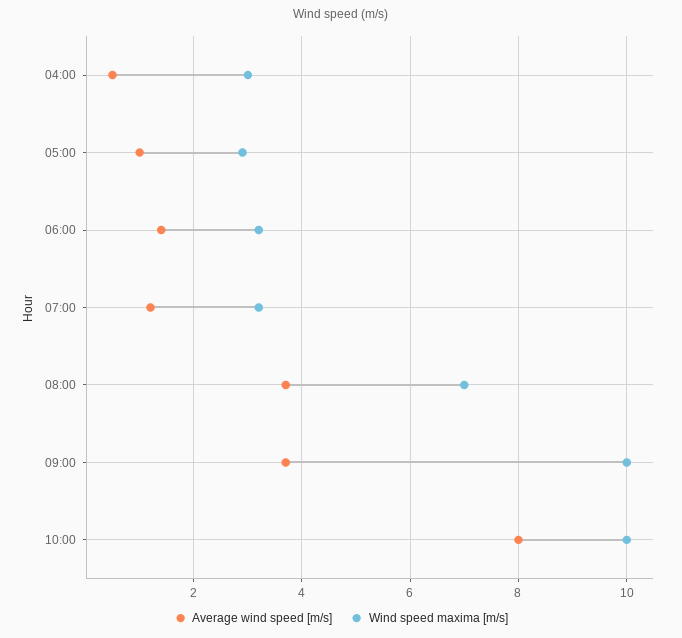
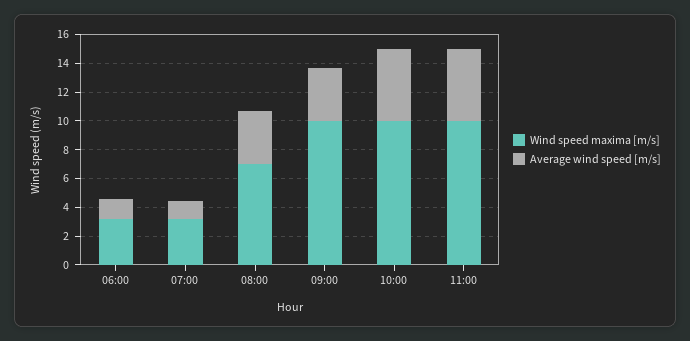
Average wind speed [m/s], 04:00: 0.5 -> none
Wind speed maxima [m/s], 04:00: 3 -> none
Average wind speed [m/s], 05:00: 1 -> none
Wind speed maxima [m/s], 05:00: 3 -> none
Average wind speed [m/s], 10:00: 8 -> 5
Wind speed maxima [m/s], 11:00: none -> 10
Average wind speed [m/s], 11:00: none -> 5

